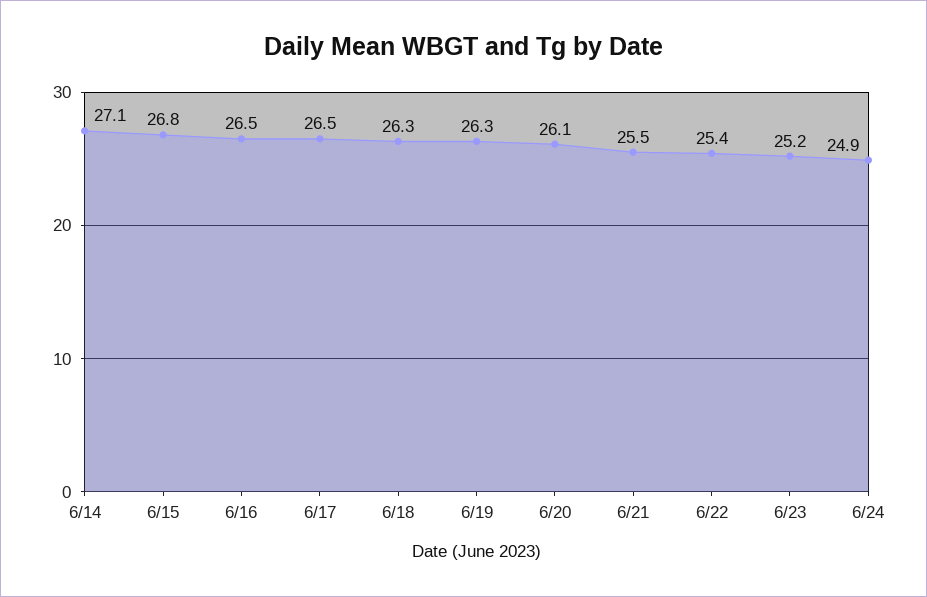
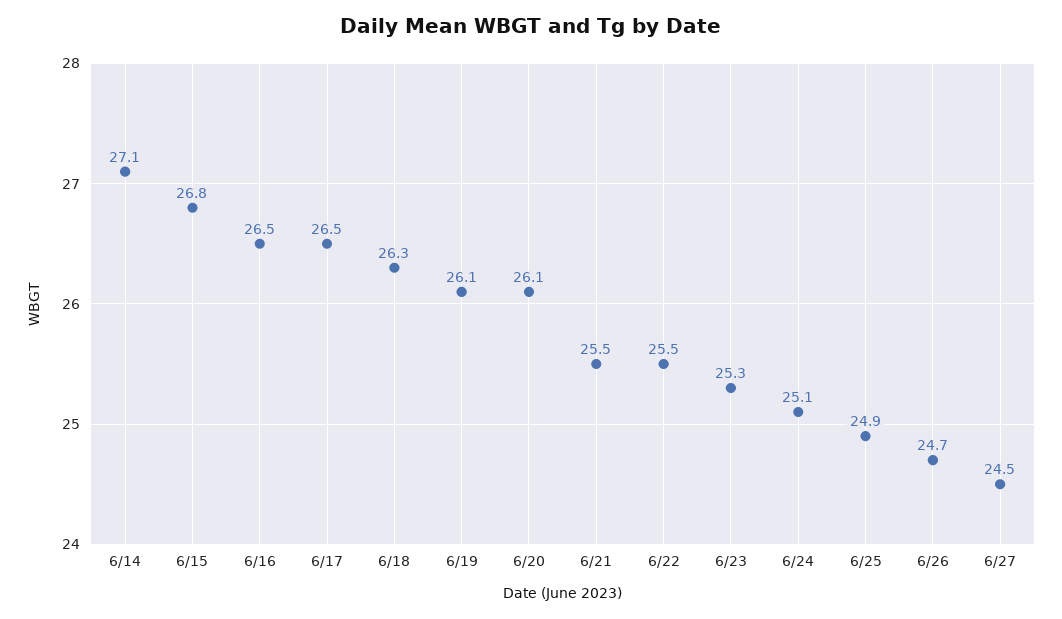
6/19: 26.3 -> 26.1
6/22: 25.4 -> 25.5
6/23: 25.2 -> 25.3
6/24: 24.9 -> 25.1
6/25: none -> 24.9
6/26: none -> 24.7
6/27: none -> 24.5

